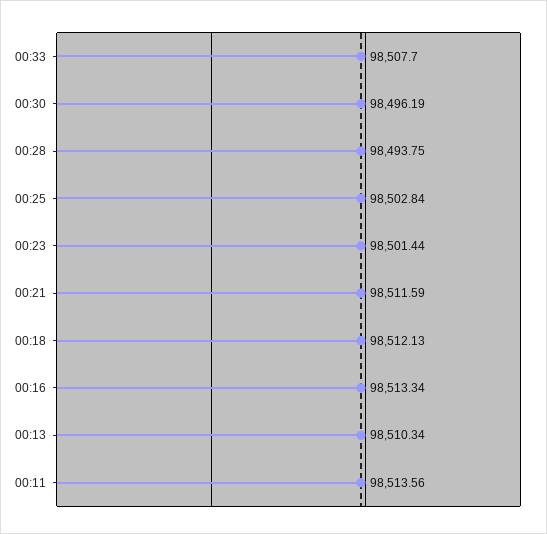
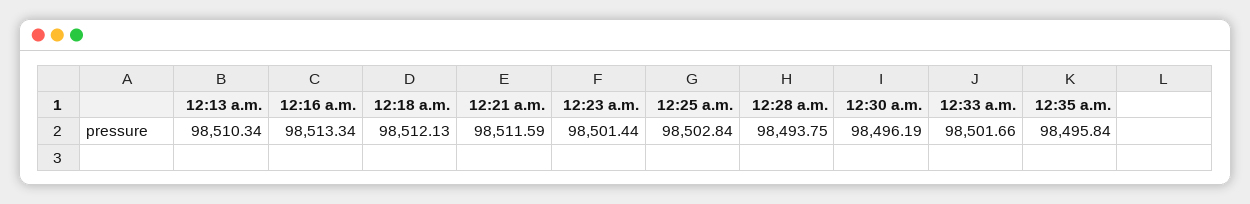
00:33: 98507.7 -> 98501.66
00:11: 98513.56 -> none
12:35 a.m.: none -> 98495.84

